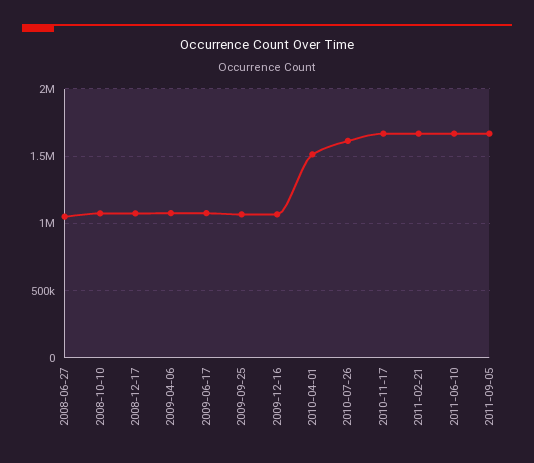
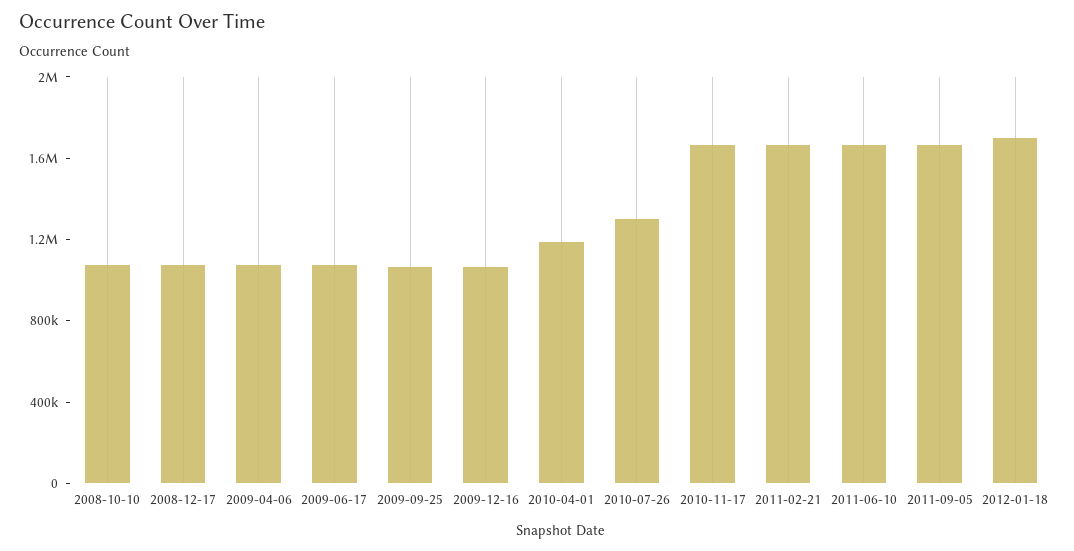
2008-06-27: 1050000 -> none
2010-04-01: 1500000 -> 1200000
2010-07-26: 1600000 -> 1300000
2012-01-18: none -> 1700000

